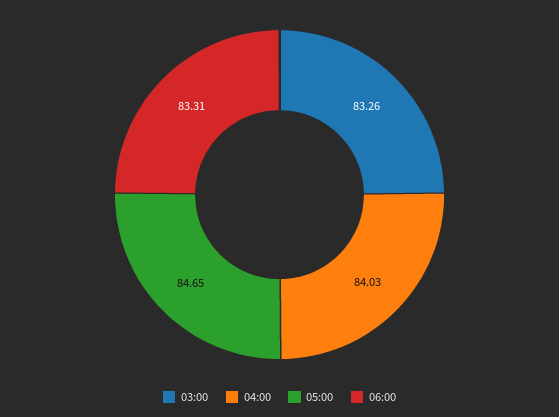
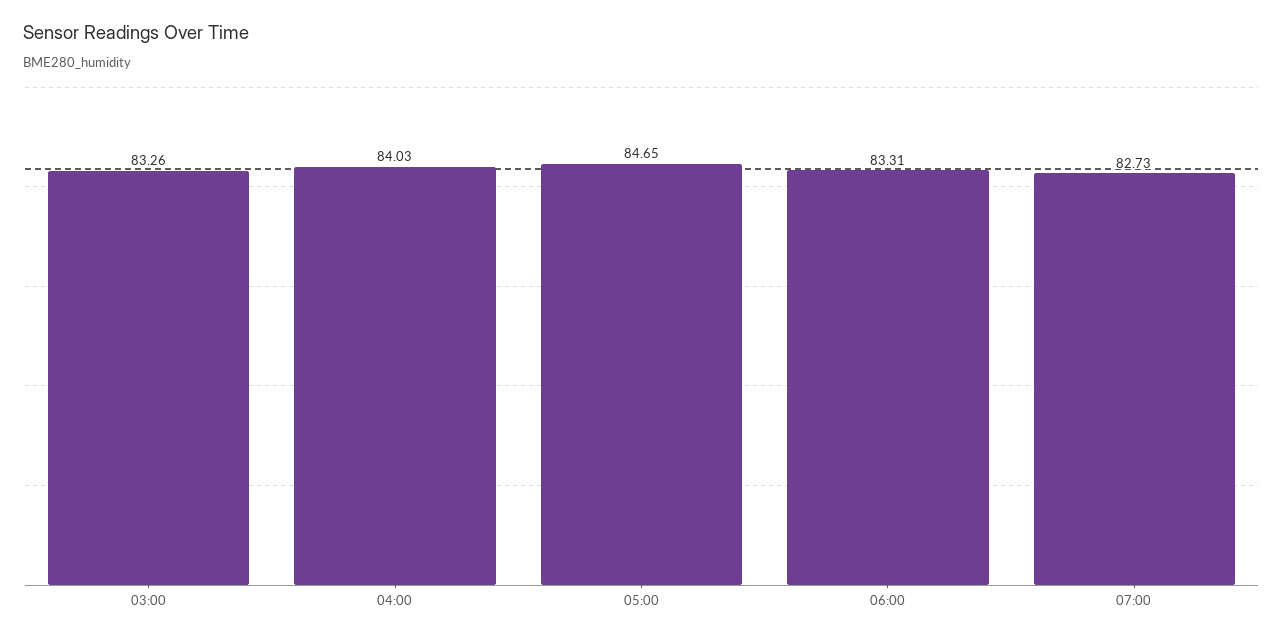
07:00: none -> 82.73

